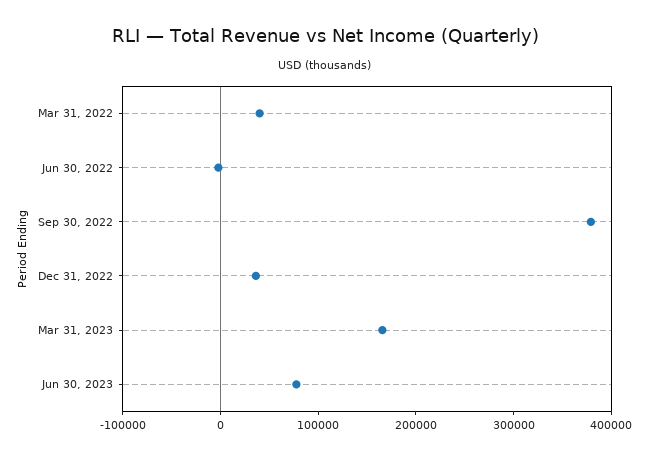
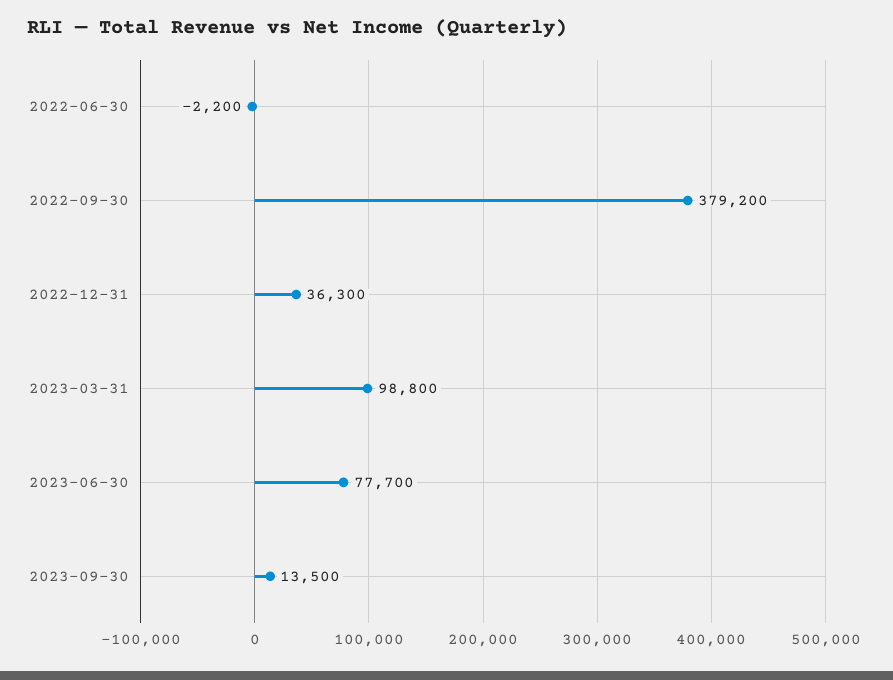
Mar 31, 2022: 40000 -> none
Mar 31, 2023: 160000 -> 98800
2023-09-30: none -> 13500

